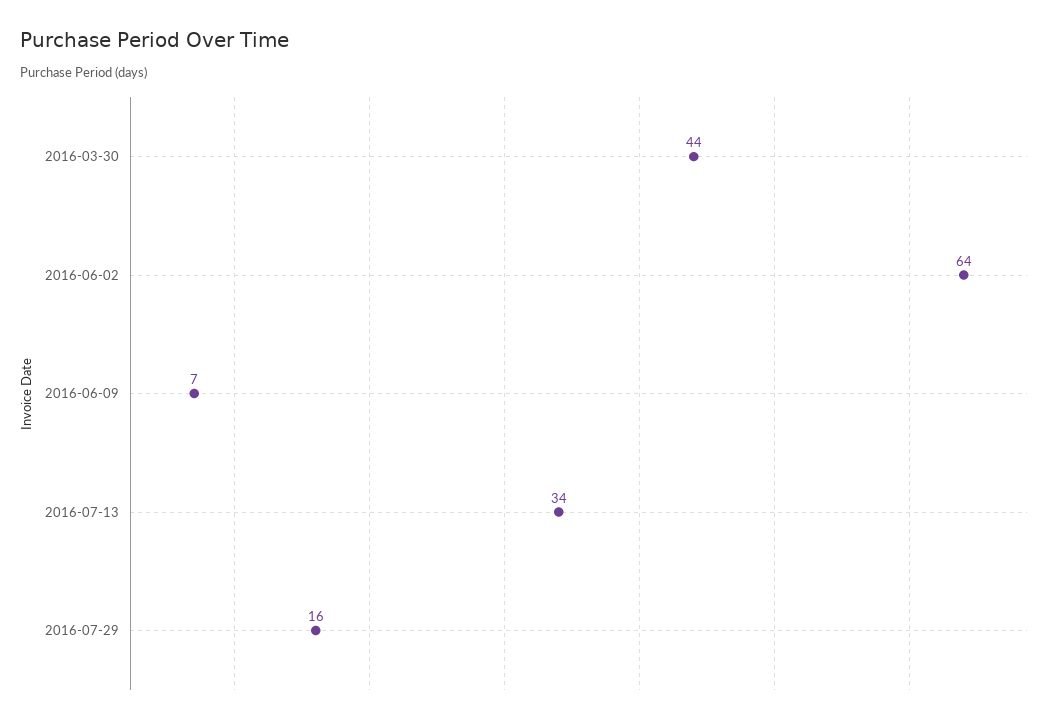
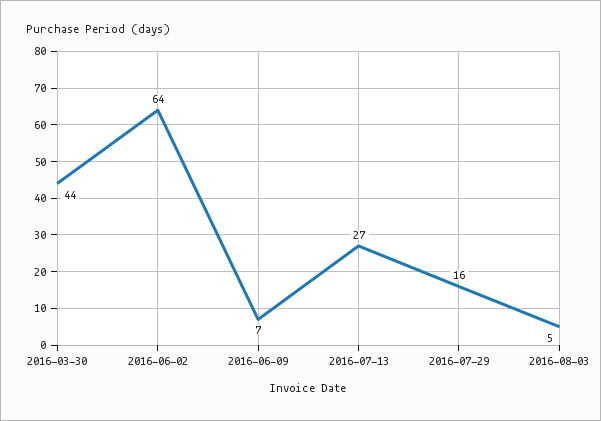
2016-07-13: 34 -> 27
2016-08-03: none -> 5

